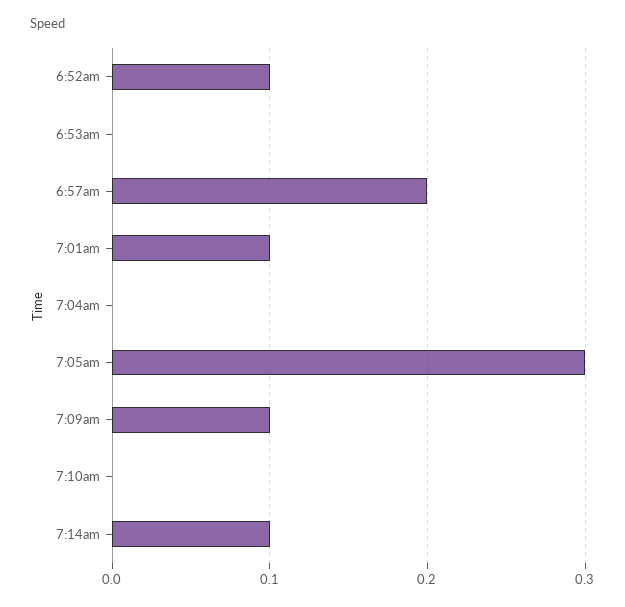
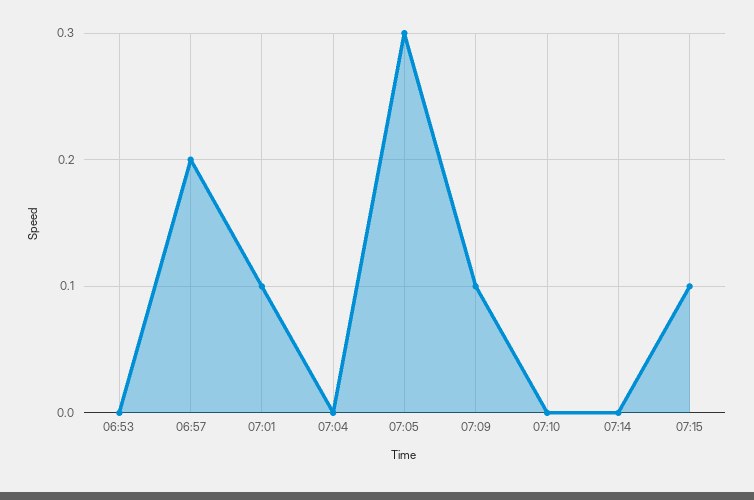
6:52am: 0.1 -> none
7:14am: 0.1 -> 0
07:15: none -> 0.1

